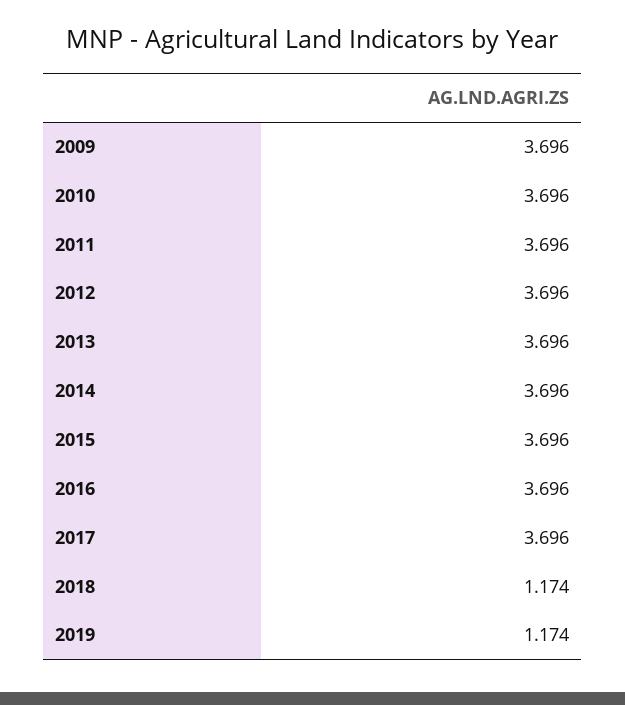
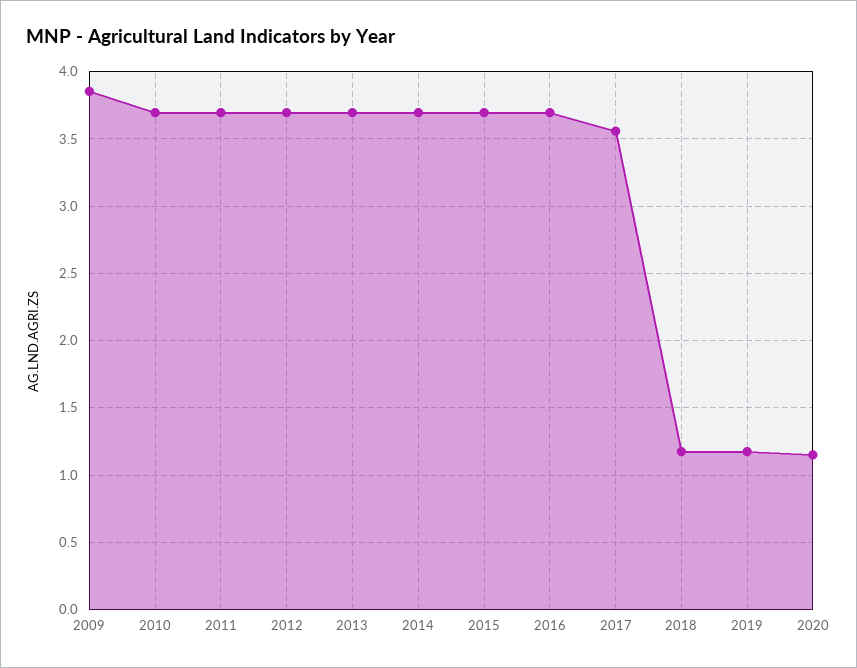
2009: 3.696 -> 3.85
2017: 3.696 -> 3.55
2020: none -> 1.15

